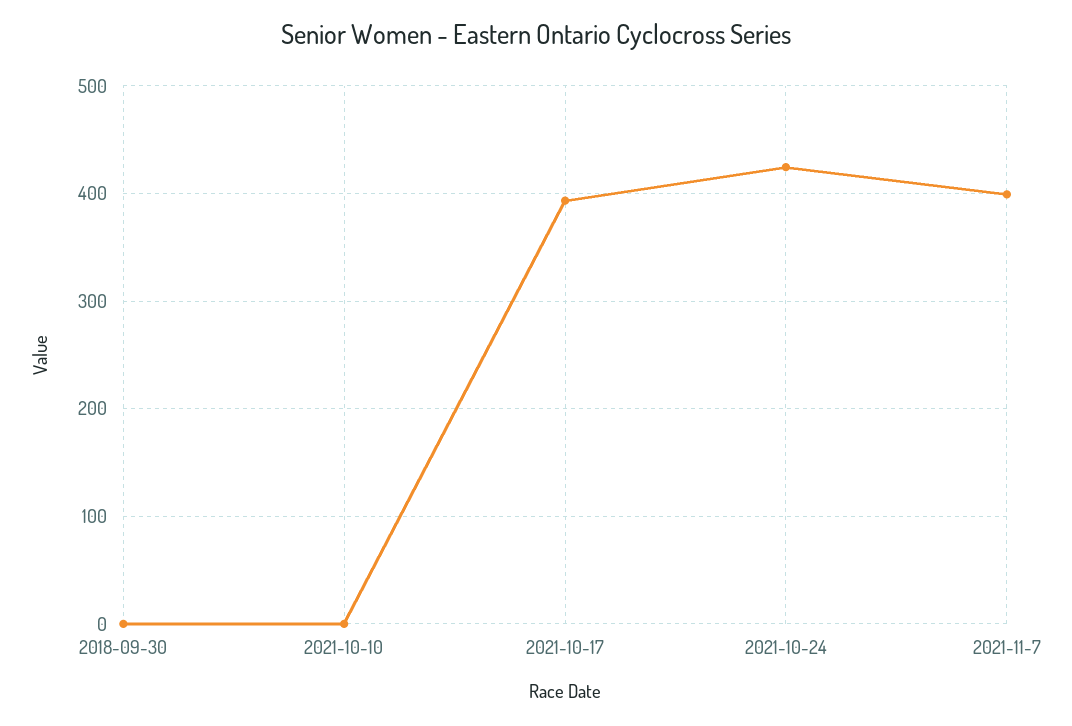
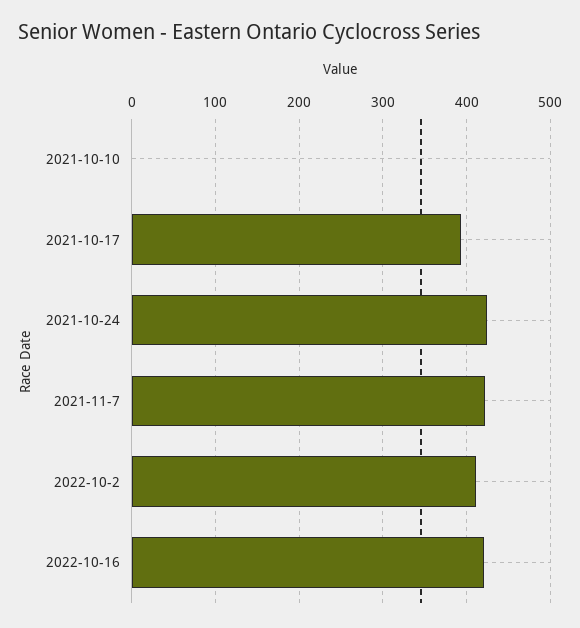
2018-09-30: 0 -> none
2021-11-7: 400 -> 420
2022-10-2: none -> 410
2022-10-16: none -> 420

